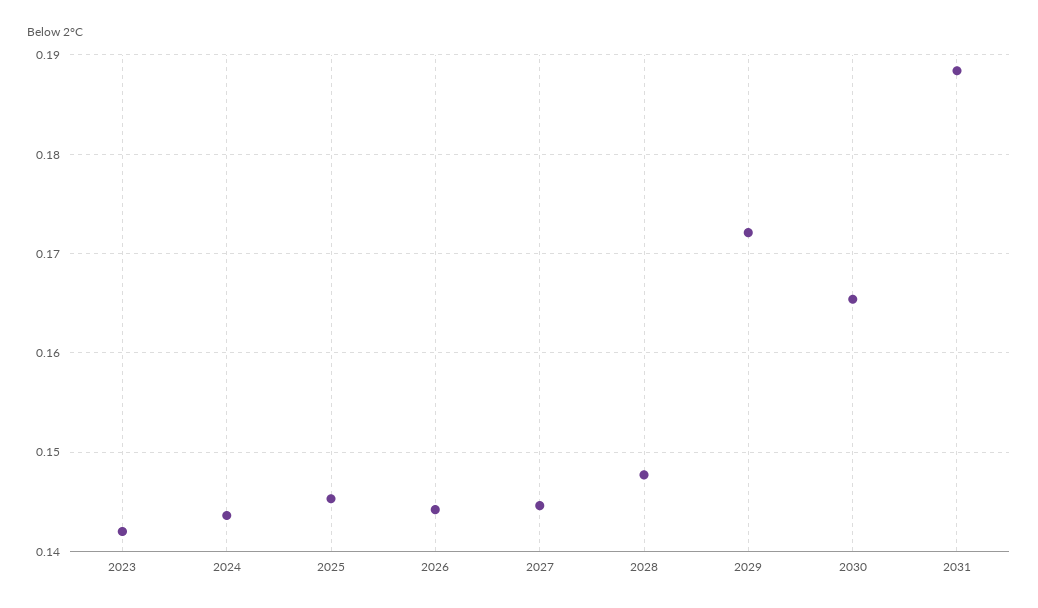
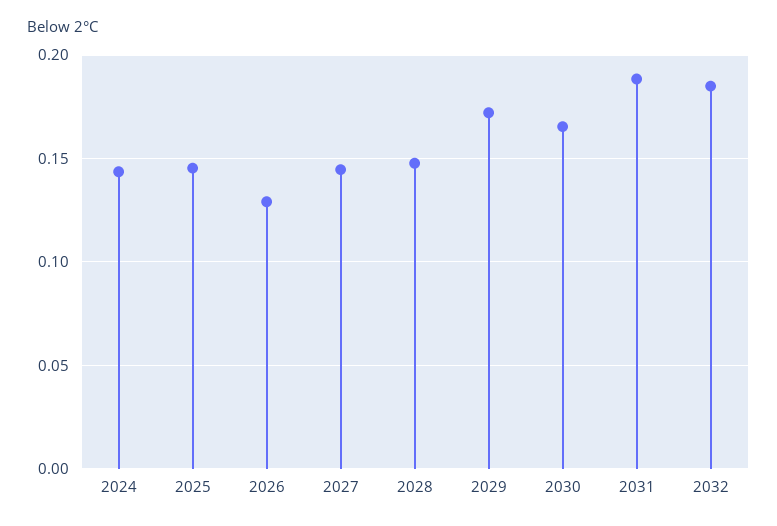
2023: 0.142 -> none
2026: 0.144 -> 0.13
2032: none -> 0.185

